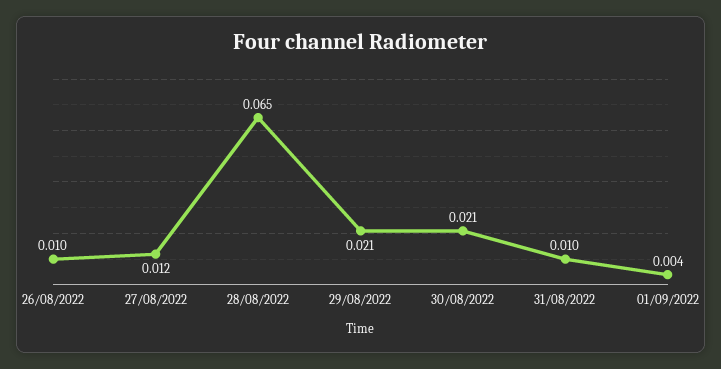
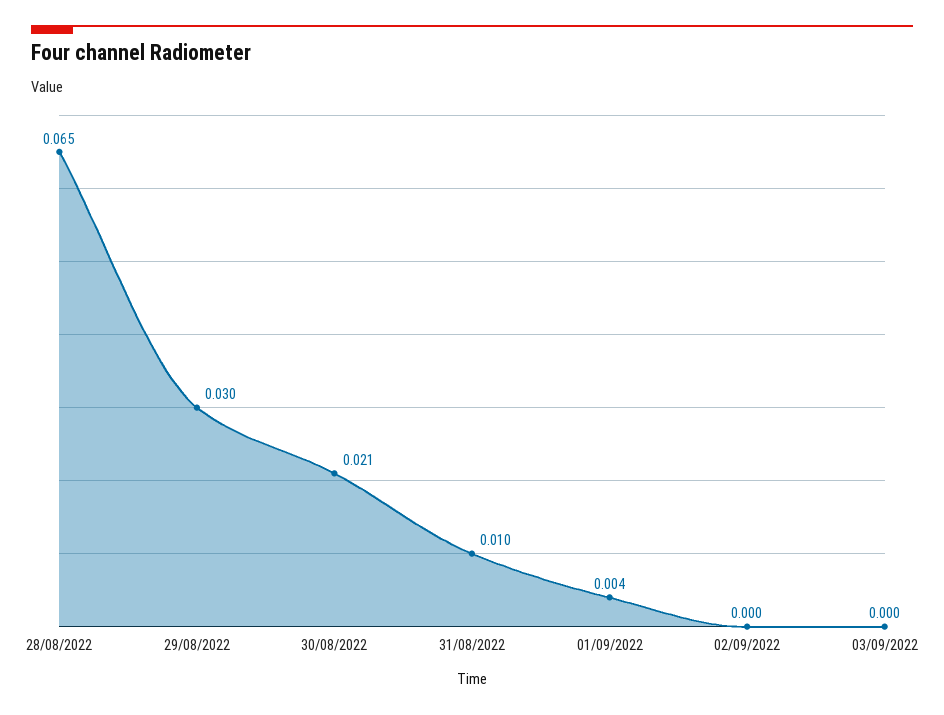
26/08/2022: 0.01 -> none
27/08/2022: 0.012 -> none
29/08/2022: 0.021 -> 0.03
02/09/2022: none -> 0
03/09/2022: none -> 0

